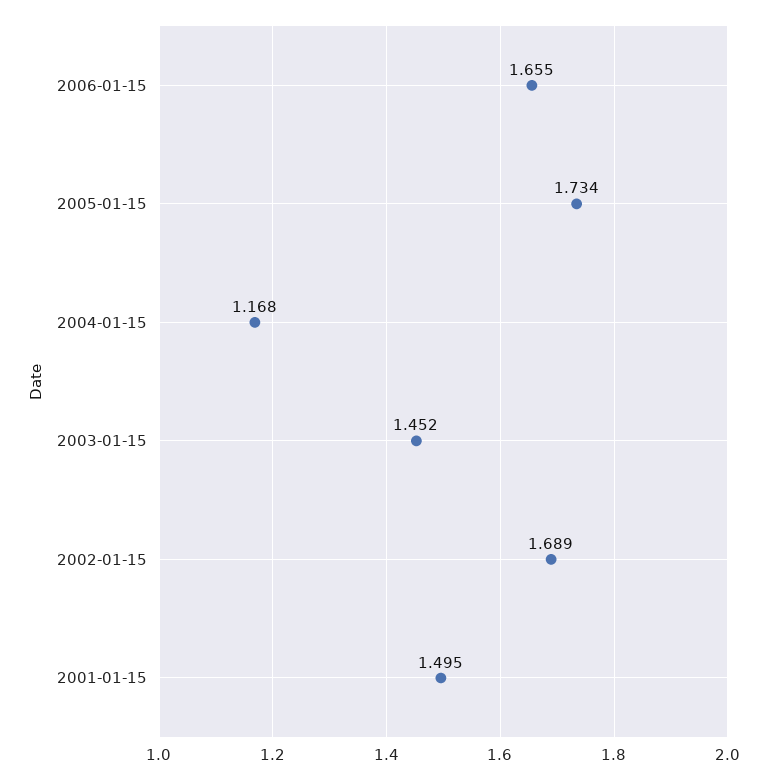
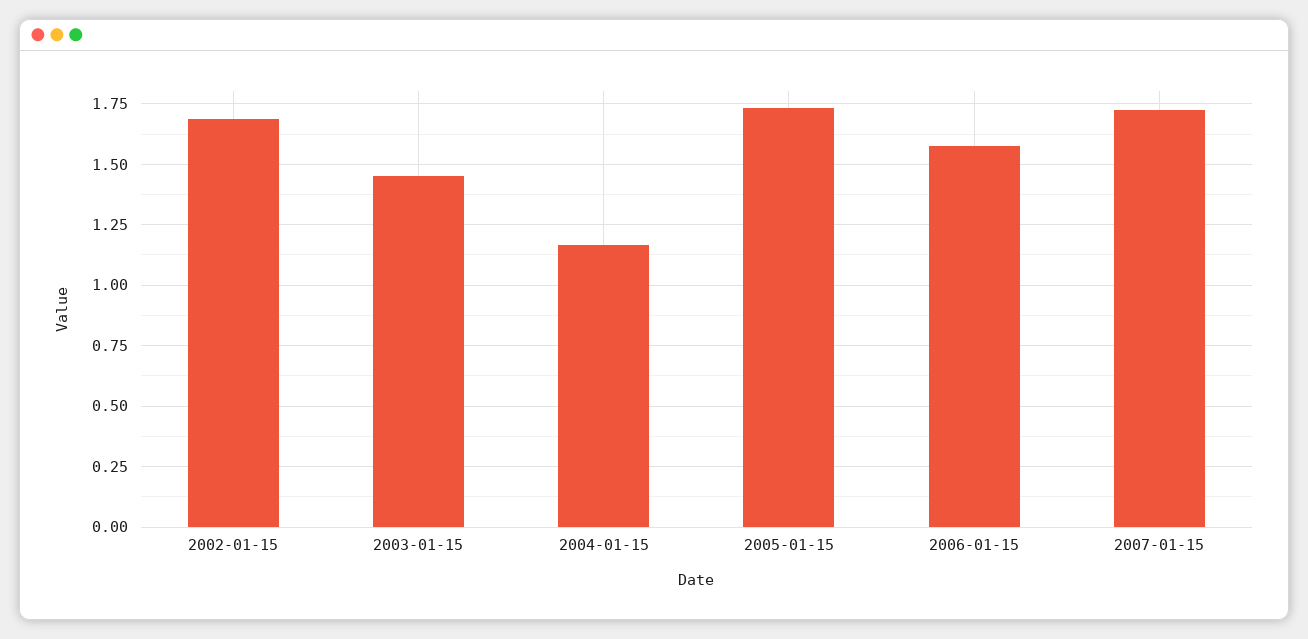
2006-01-15: 1.655 -> 1.575
2001-01-15: 1.495 -> none
2007-01-15: none -> 1.725

